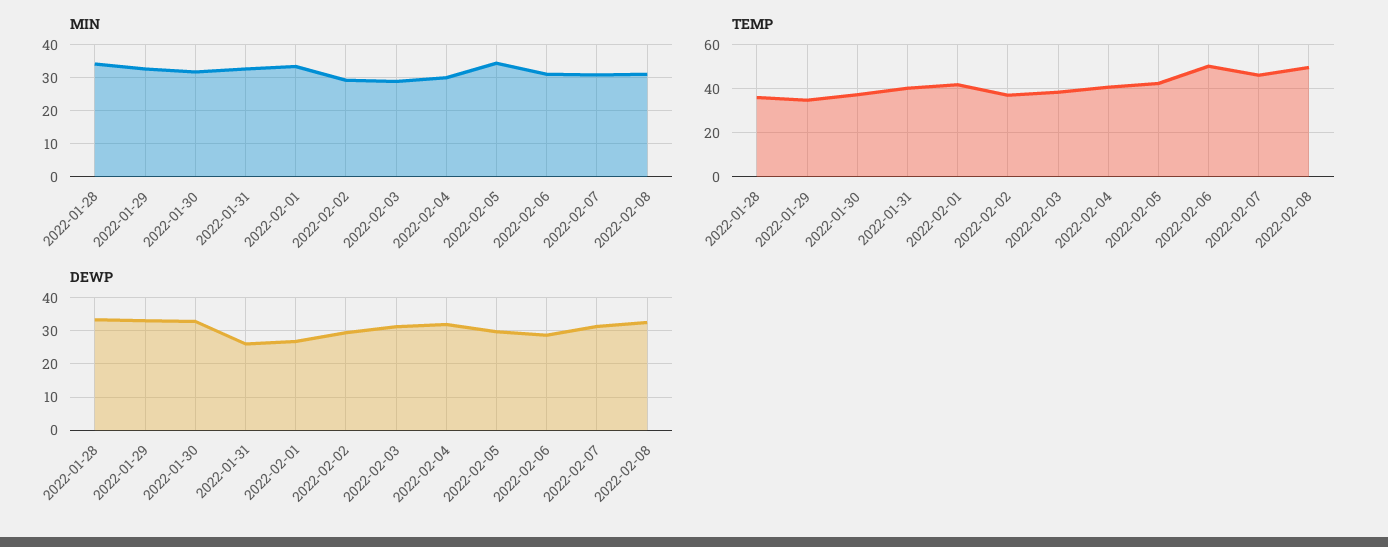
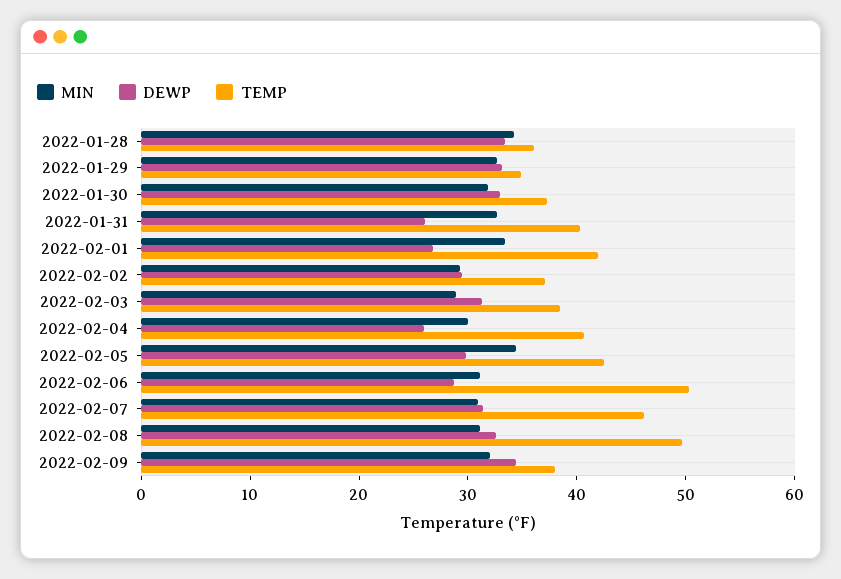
DEWP, 2022-02-04: 32 -> 26
MIN, 2022-02-09: none -> 32
DEWP, 2022-02-09: none -> 34
TEMP, 2022-02-09: none -> 38

